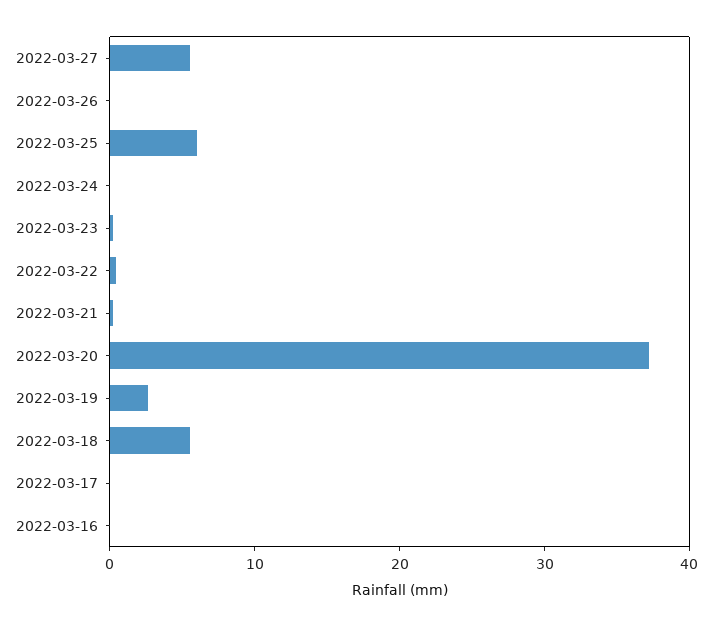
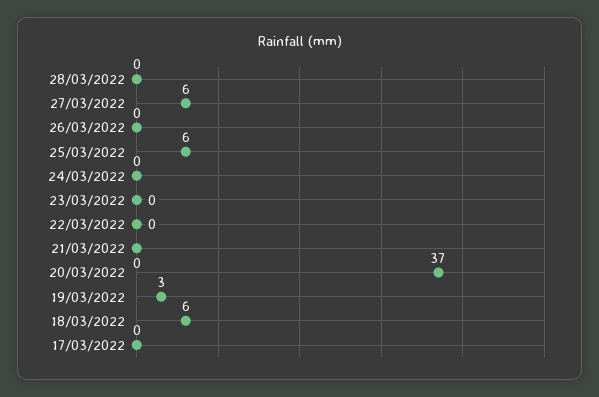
2022-03-16: 0 -> none
28/03/2022: none -> 0

